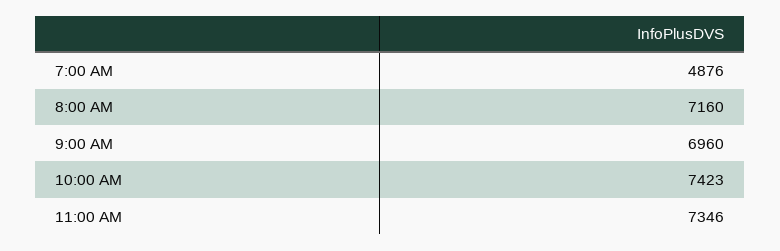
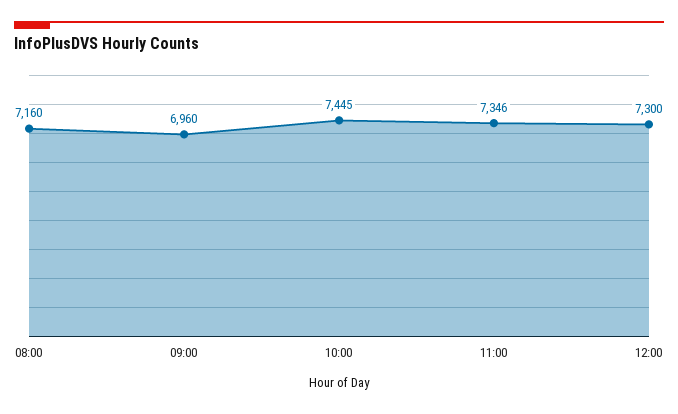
7:00 AM: 4876 -> none
10:00 AM: 7423 -> 7445
12:00: none -> 7300

